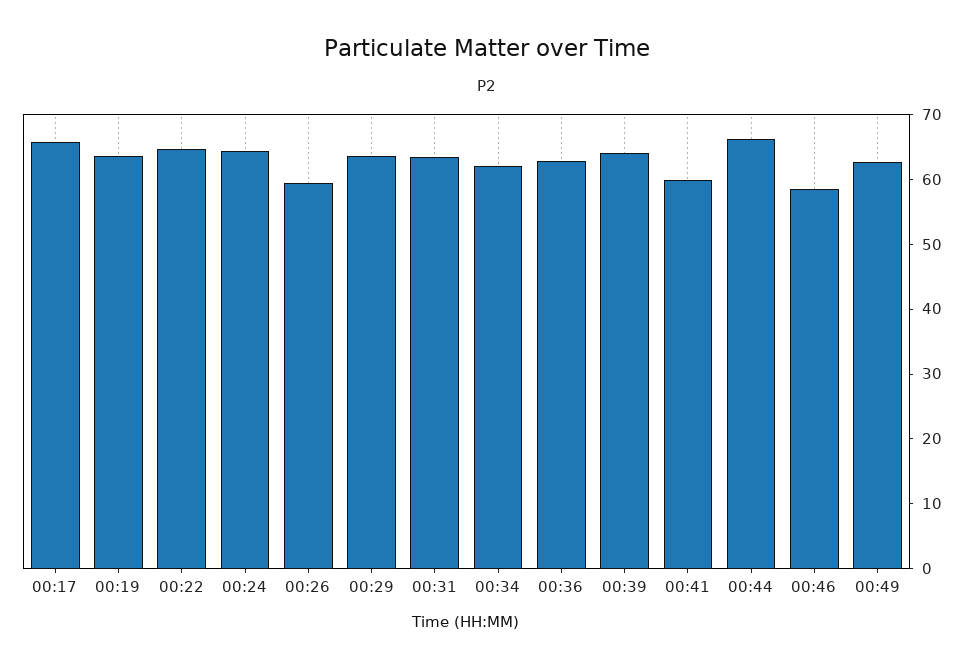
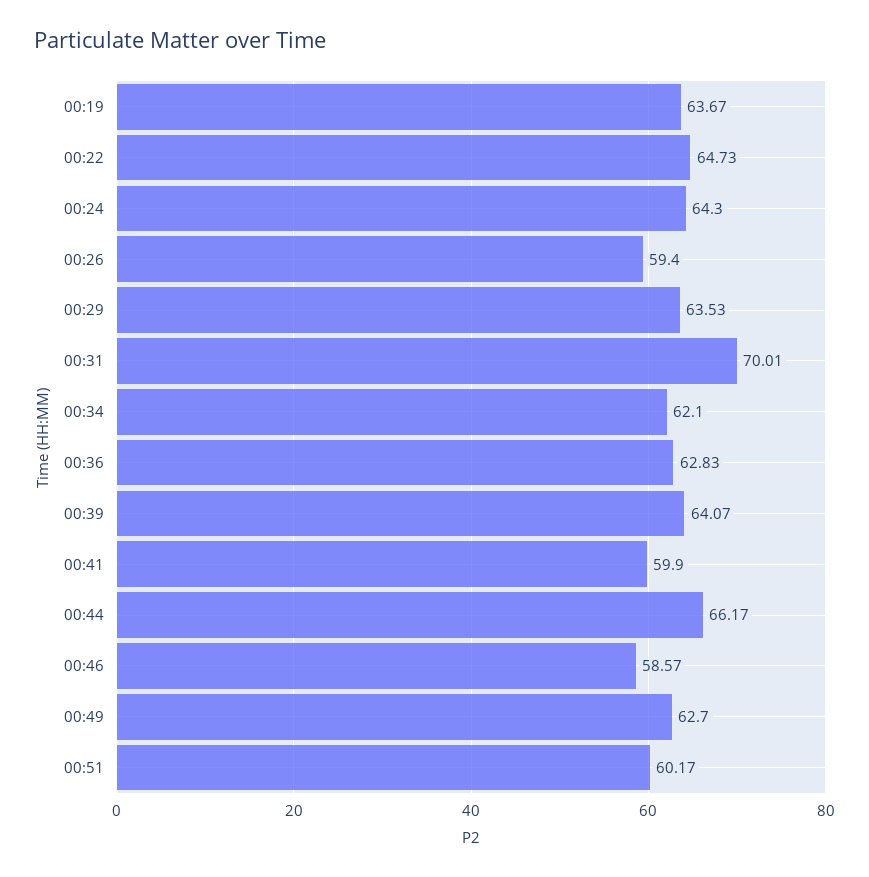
00:17: 66 -> none
00:31: 64 -> 70.01
00:51: none -> 60.17

